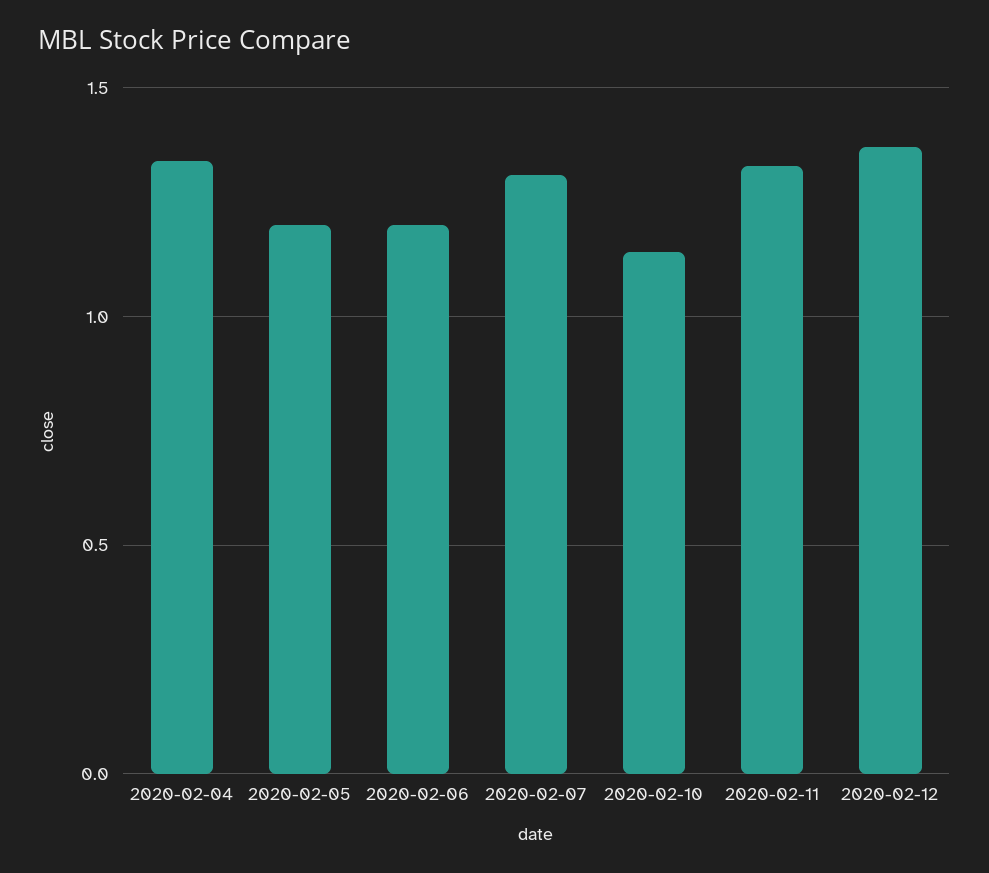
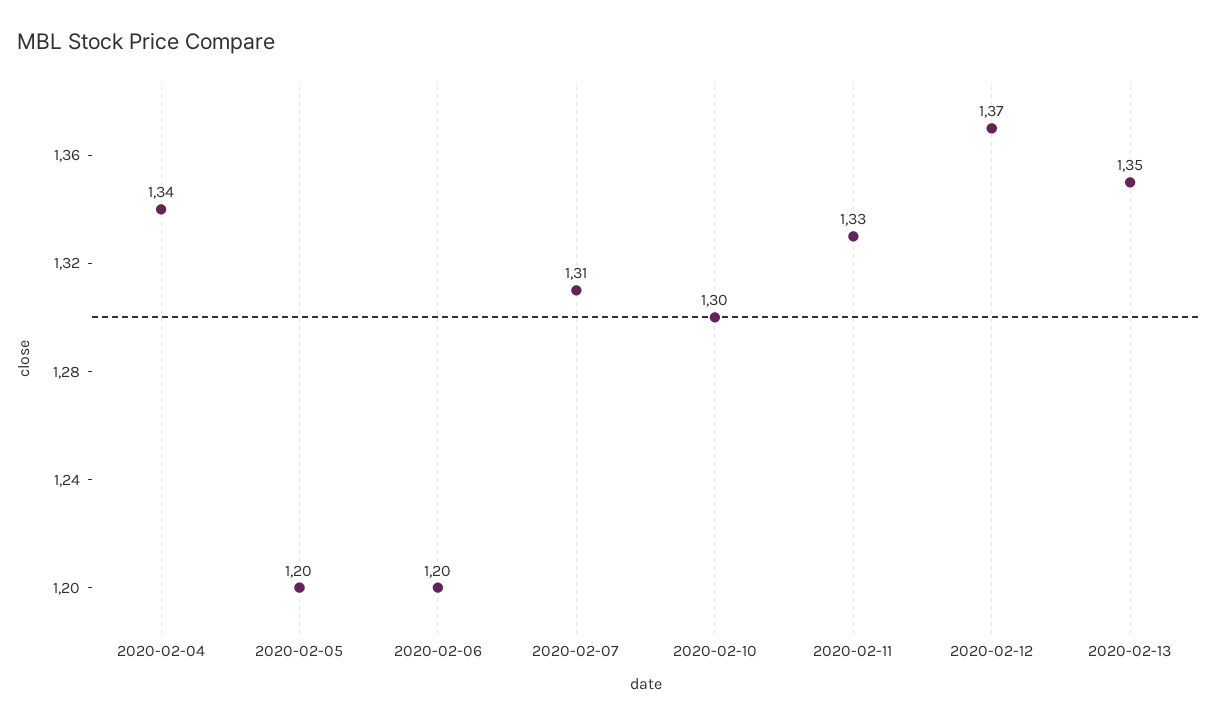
2020-02-10: 1.15 -> 1.3
2020-02-13: none -> 1.35

